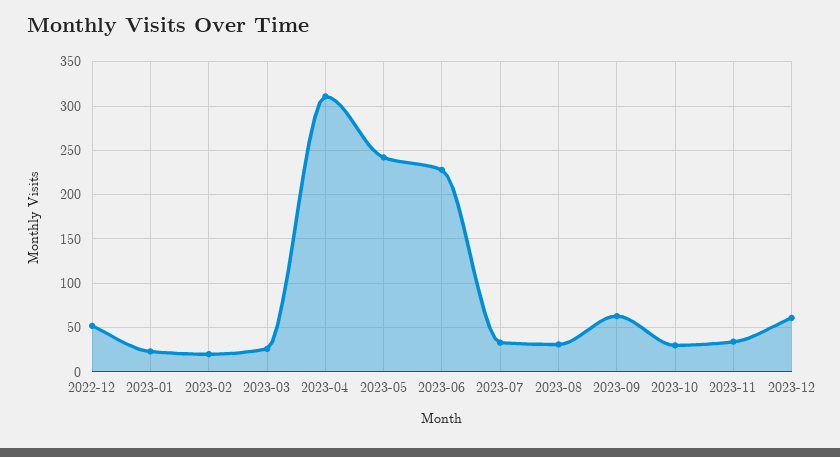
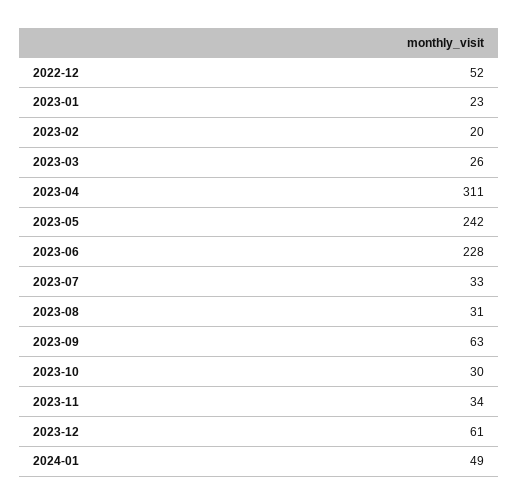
2024-01: none -> 49

